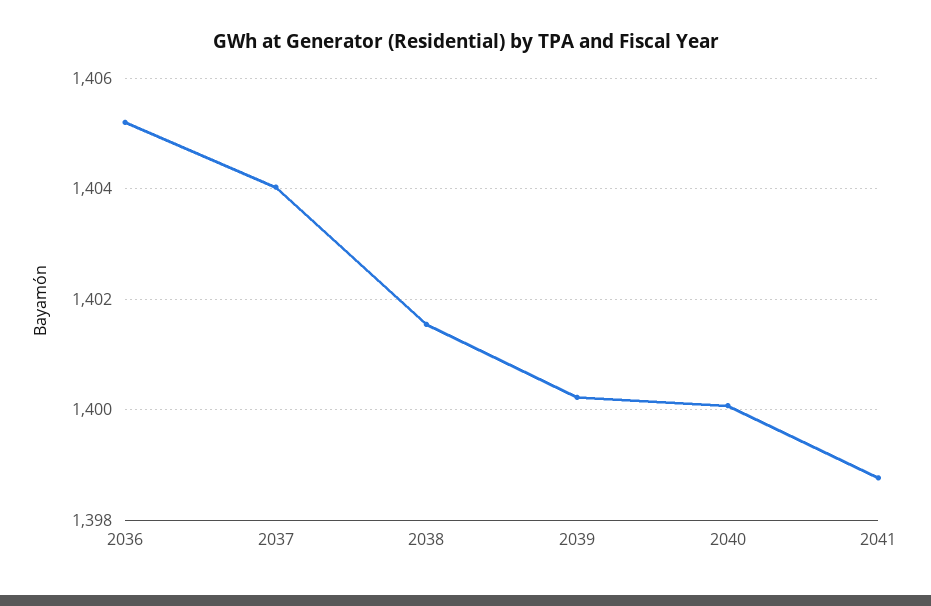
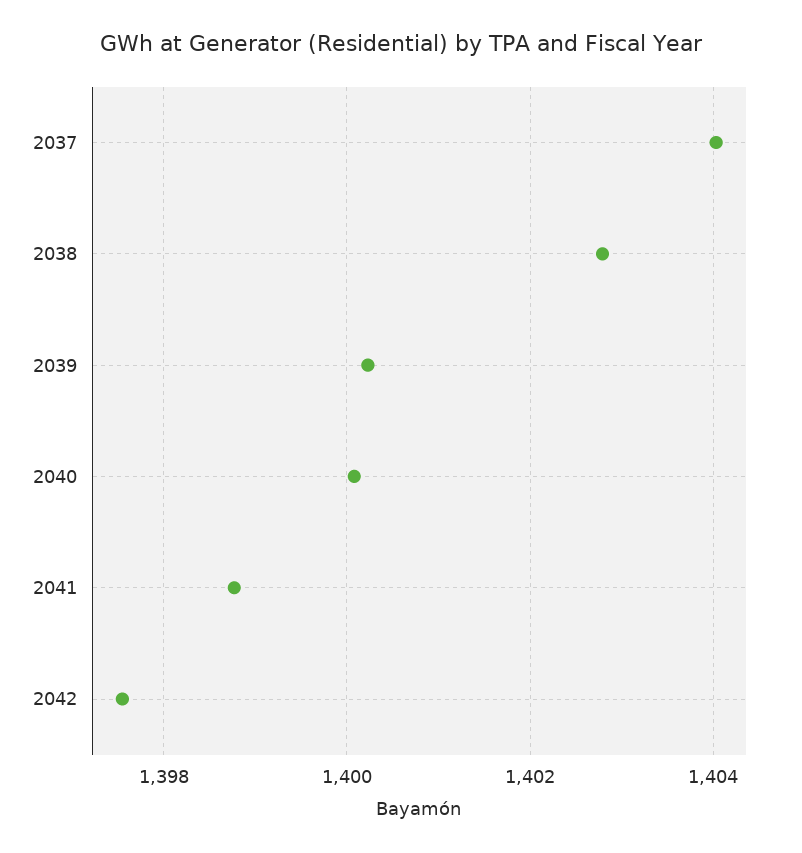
2036: 1405.2 -> none
2038: 1401.6 -> 1402.8
2042: none -> 1397.6

